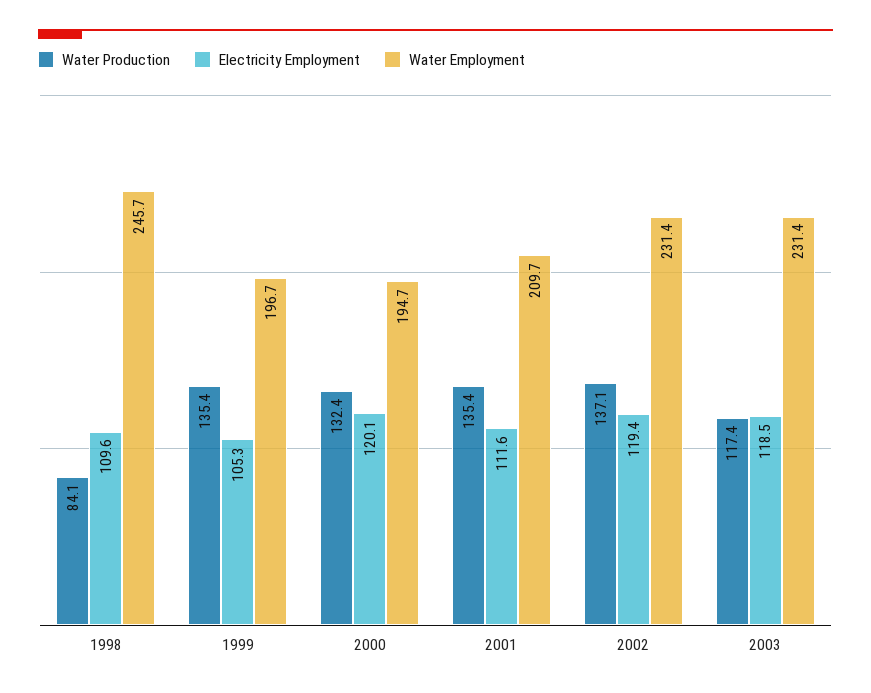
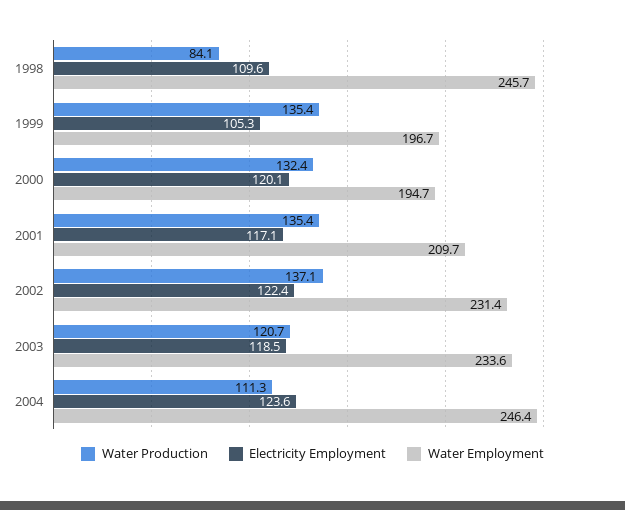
Electricity Employment, 2001: 111.6 -> 117.1
Electricity Employment, 2002: 119.4 -> 122.4
Water Production, 2003: 117.4 -> 120.7
Water Employment, 2003: 231.4 -> 233.6
Water Production, 2004: none -> 111.3
Electricity Employment, 2004: none -> 123.6
Water Employment, 2004: none -> 246.4

